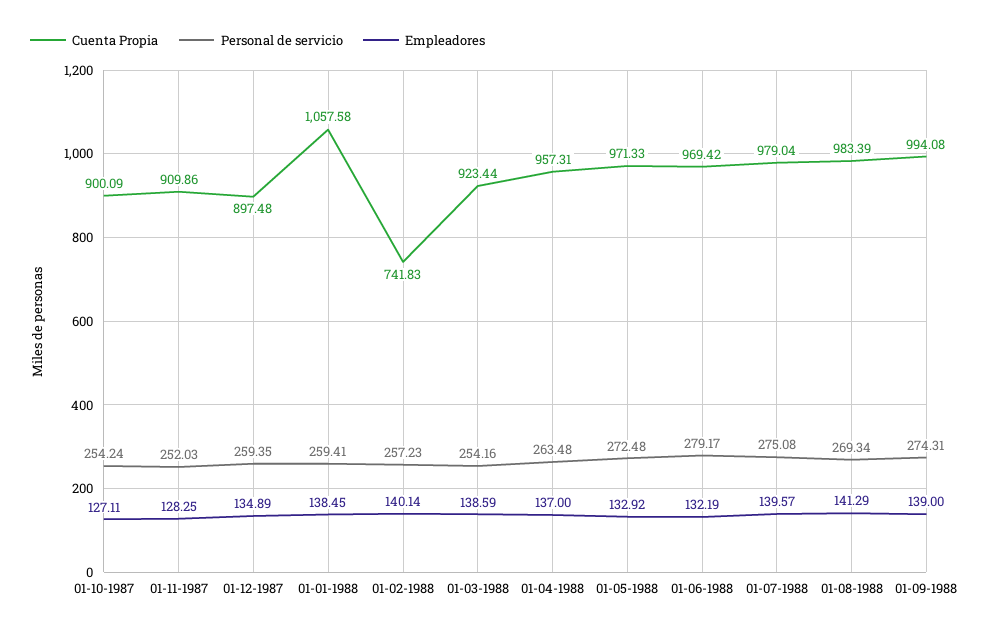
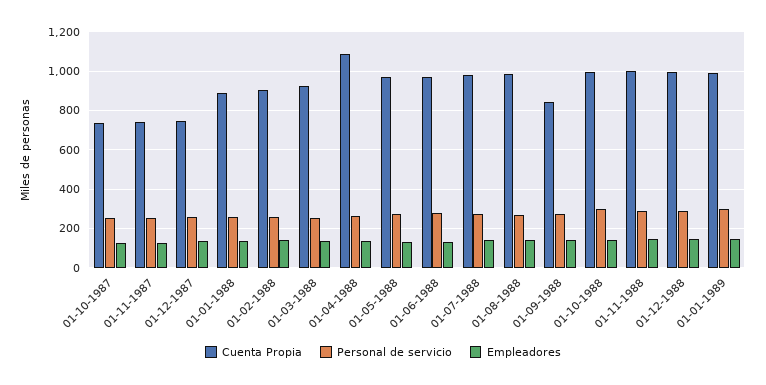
Cuenta Propia, 01-10-1987: 900.09 -> 750
Cuenta Propia, 01-11-1987: 909.86 -> 750
Cuenta Propia, 01-12-1987: 897.48 -> 750
Cuenta Propia, 01-01-1988: 1057.58 -> 900
Cuenta Propia, 01-02-1988: 741.83 -> 900
Cuenta Propia, 01-04-1988: 957.31 -> 1100
Cuenta Propia, 01-09-1988: 994.08 -> 850
Cuenta Propia, 01-10-1988: none -> 1000
Personal de servicio, 01-10-1988: none -> 300
Empleadores, 01-10-1988: none -> 150
Cuenta Propia, 01-11-1988: none -> 1000
Personal de servicio, 01-11-1988: none -> 300
Empleadores, 01-11-1988: none -> 150
Cuenta Propia, 01-12-1988: none -> 1000
Personal de servicio, 01-12-1988: none -> 300
Empleadores, 01-12-1988: none -> 150
Cuenta Propia, 01-01-1989: none -> 1000
Personal de servicio, 01-01-1989: none -> 300
Empleadores, 01-01-1989: none -> 150

